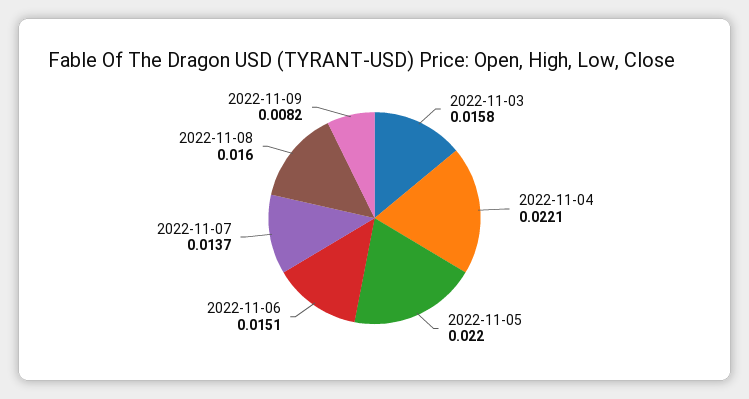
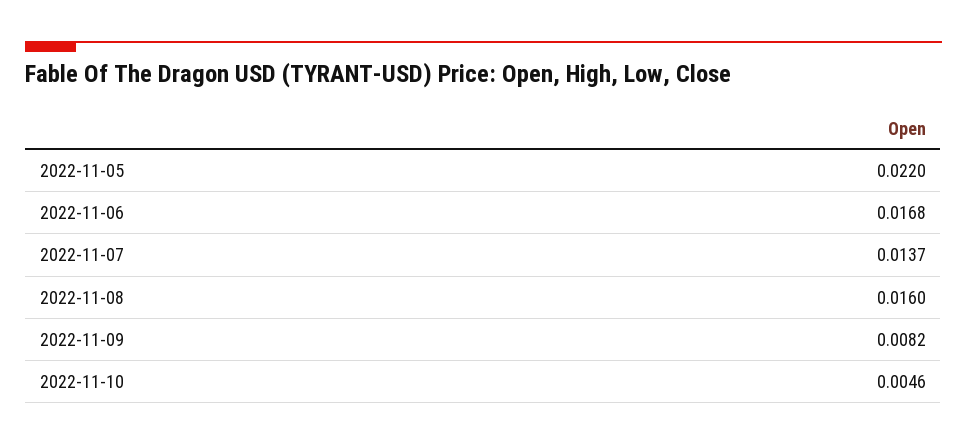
2022-11-03: 0.0158 -> none
2022-11-04: 0.0221 -> none
2022-11-06: 0.0151 -> 0.0168
2022-11-10: none -> 0.0046

